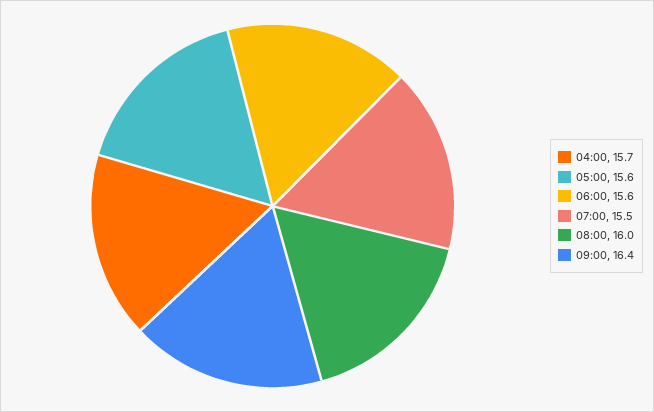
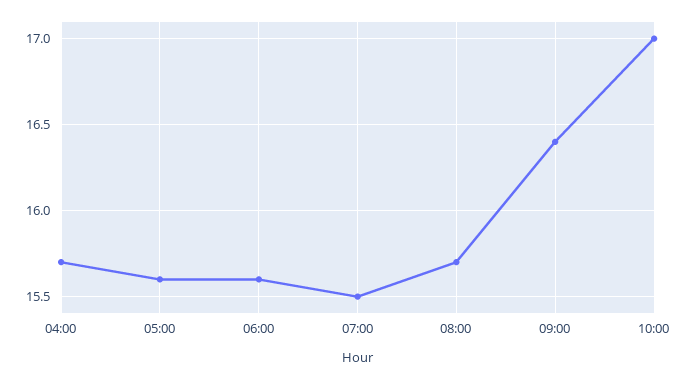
08:00: 16 -> 15.7
10:00: none -> 17

